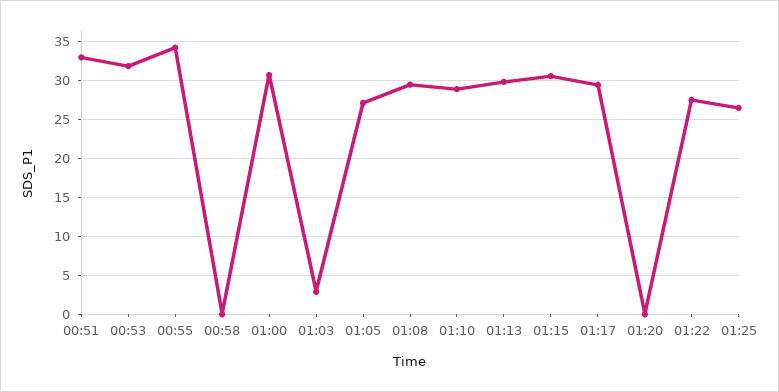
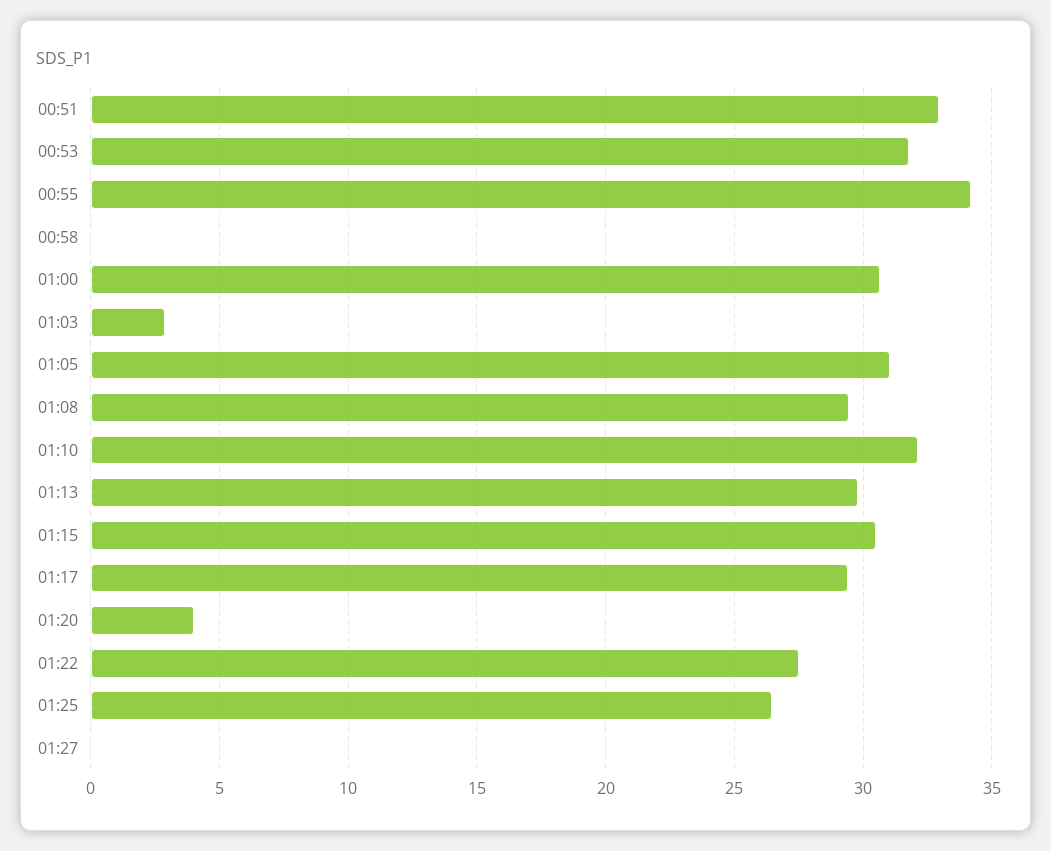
01:05: 27 -> 31
01:10: 29 -> 32
01:20: 0 -> 4
01:27: none -> 0

